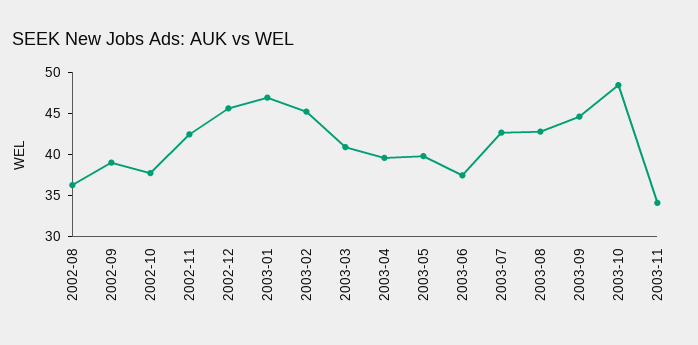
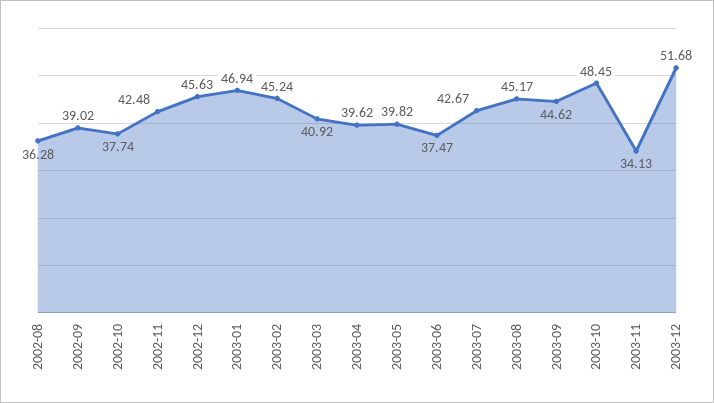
2003-08: 43 -> 45.17
2003-12: none -> 51.68

